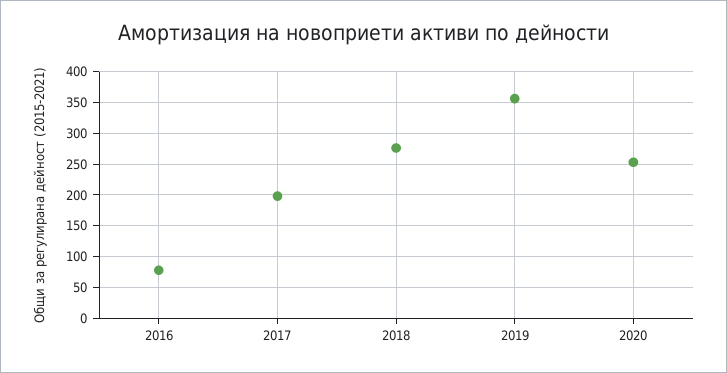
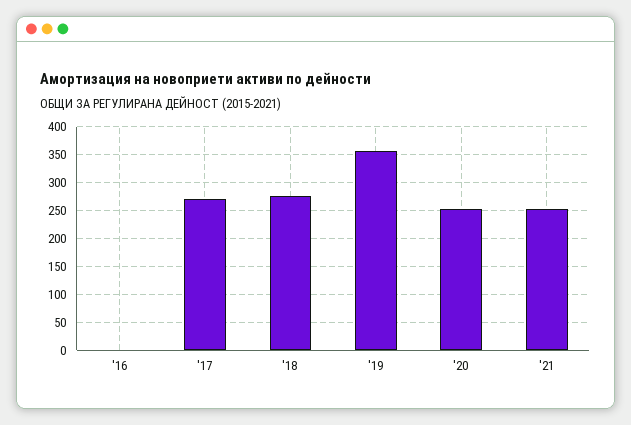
2016: 80 -> 0
2017: 200 -> 275
'21: none -> 250

